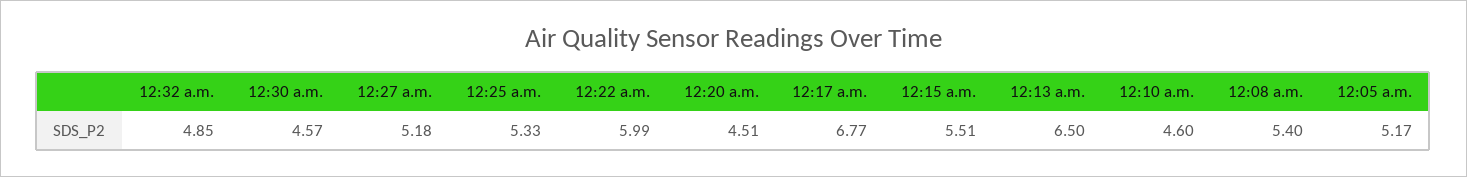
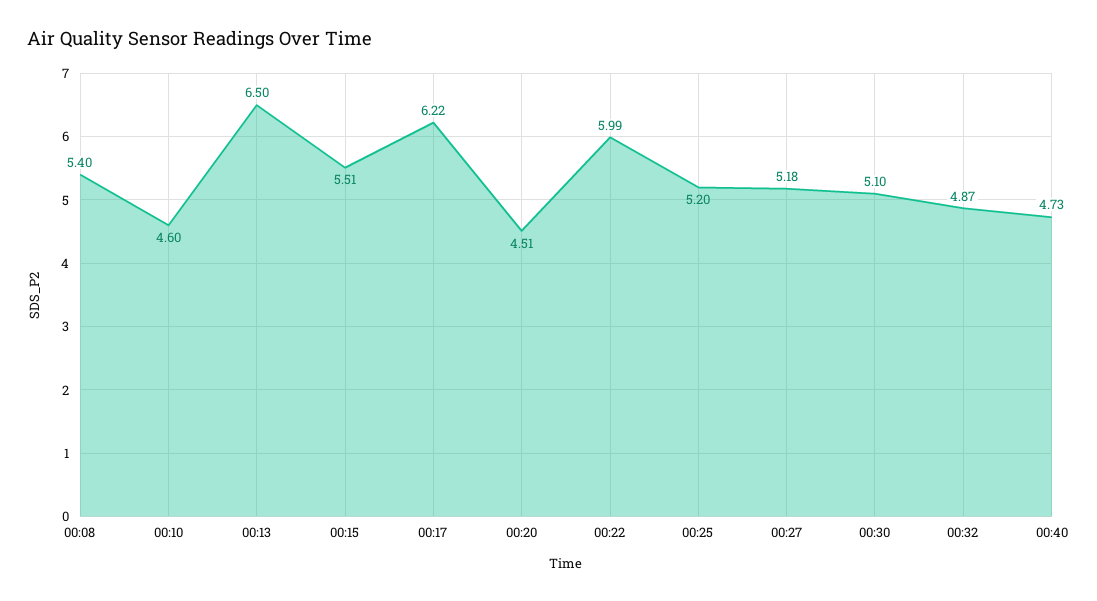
12:32 a.m.: 4.85 -> 4.87
12:30 a.m.: 4.57 -> 5.1
12:25 a.m.: 5.33 -> 5.2
12:17 a.m.: 6.77 -> 6.22
12:05 a.m.: 5.17 -> none
00:40: none -> 4.73

